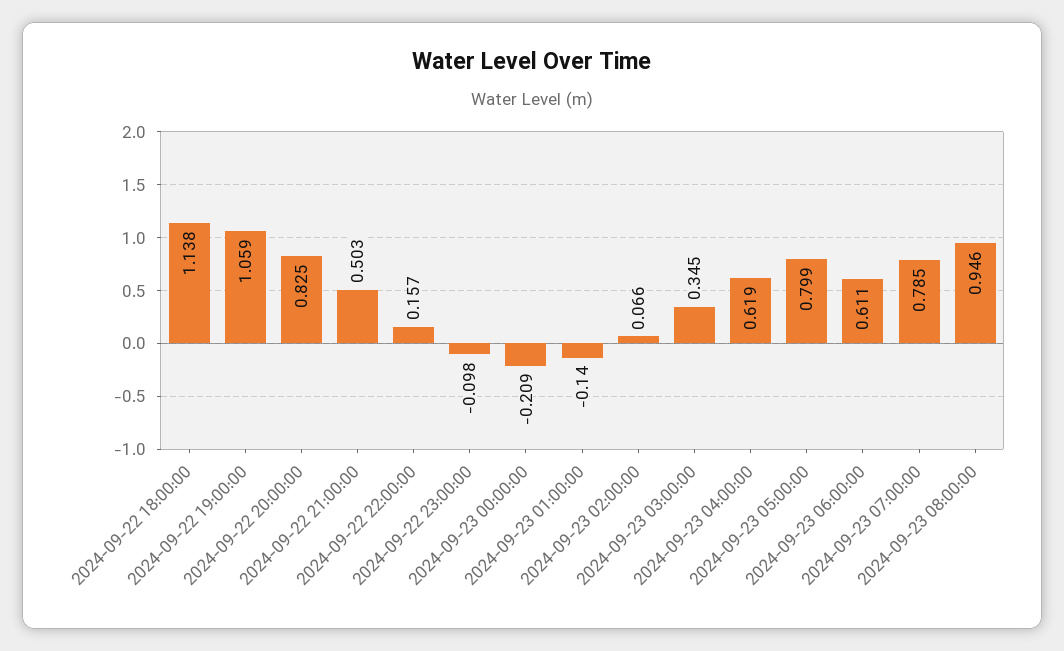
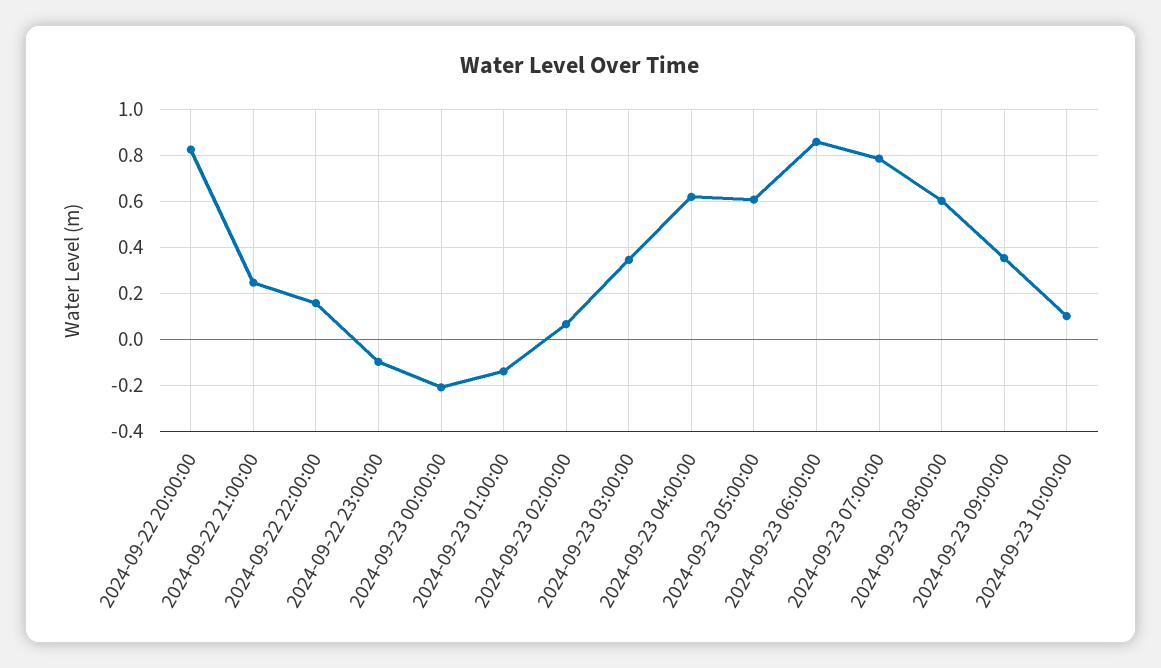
2024-09-22 18:00:00: 1.138 -> none
2024-09-22 19:00:00: 1.059 -> none
2024-09-22 21:00:00: 0.503 -> 0.25
2024-09-23 05:00:00: 0.799 -> 0.6
2024-09-23 06:00:00: 0.611 -> 0.85
2024-09-23 08:00:00: 0.946 -> 0.6
2024-09-23 09:00:00: none -> 0.35
2024-09-23 10:00:00: none -> 0.1

